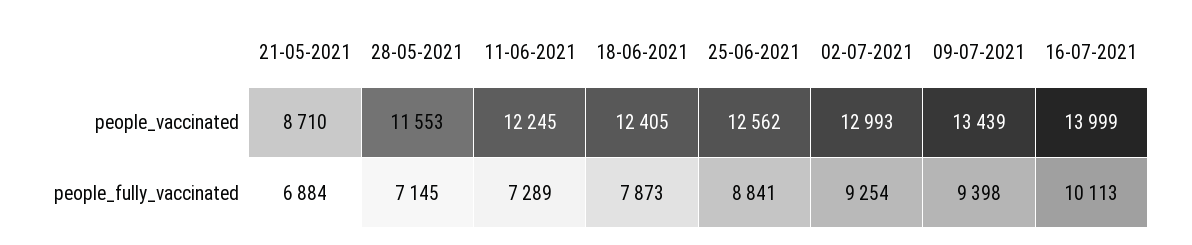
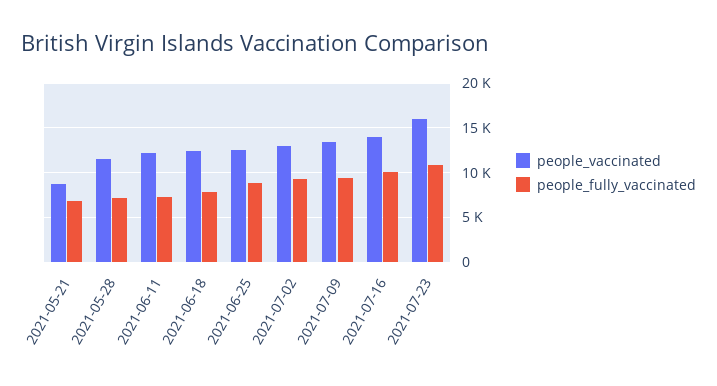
people_vaccinated, 2021-07-23: none -> 16000
people_fully_vaccinated, 2021-07-23: none -> 11000

